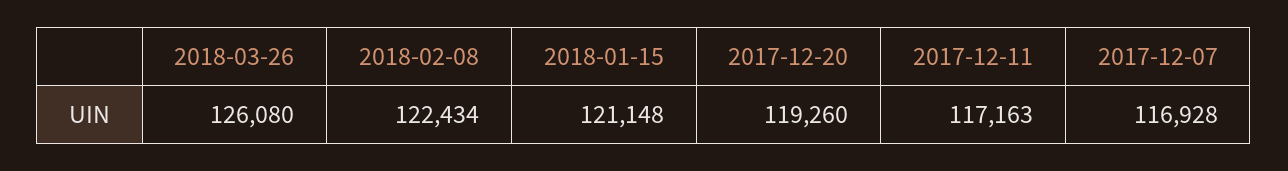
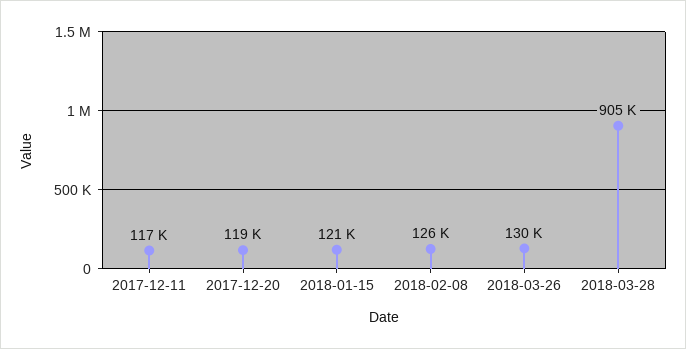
2018-03-26: 126080 -> 130000
2018-02-08: 122434 -> 126000
2017-12-07: 116928 -> none
2018-03-28: none -> 905000

